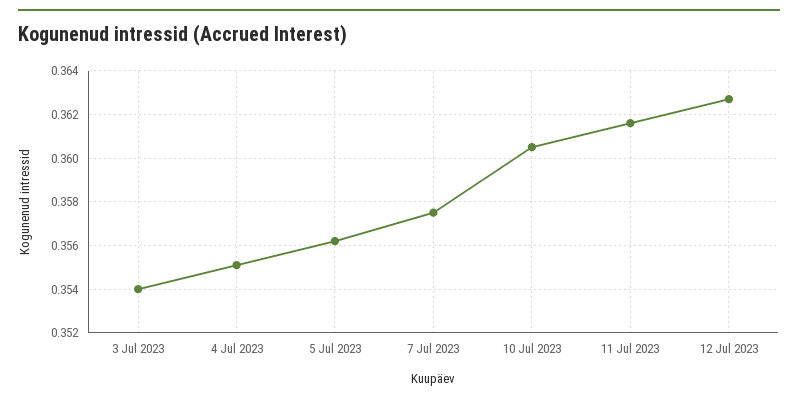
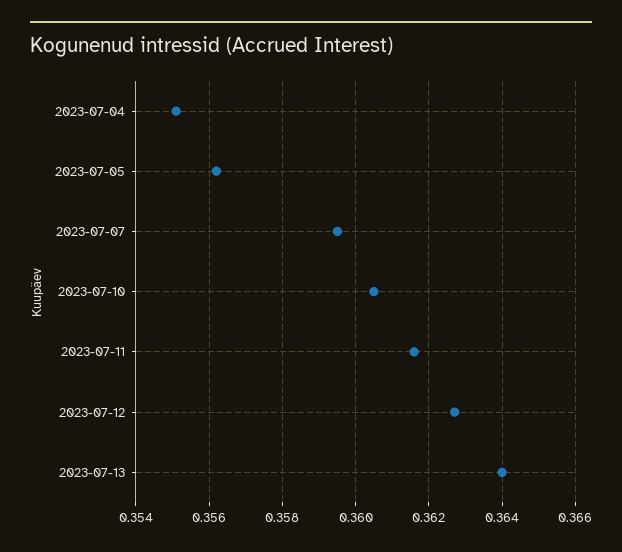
3 Jul 2023: 0.354 -> none
7 Jul 2023: 0.3575 -> 0.3595
2023-07-13: none -> 0.364

